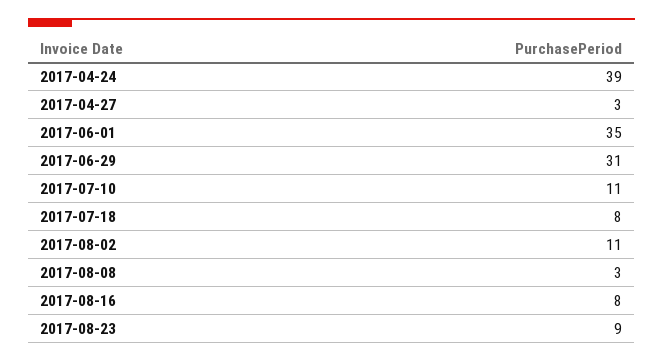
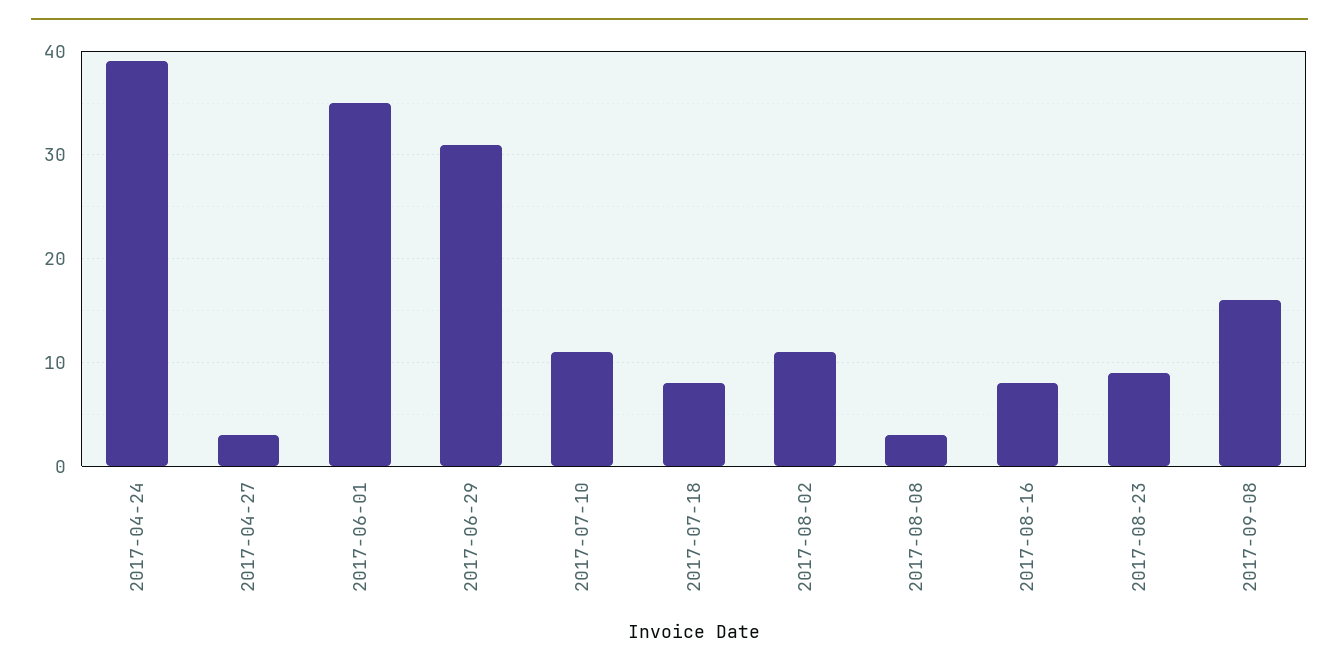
2017-09-08: none -> 16

